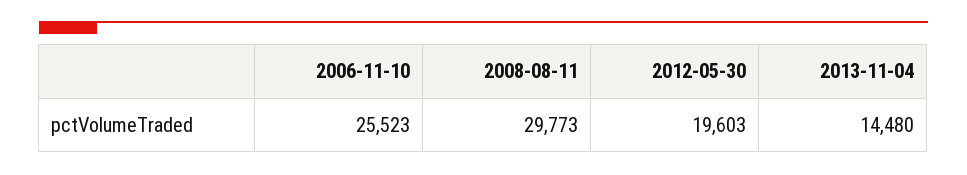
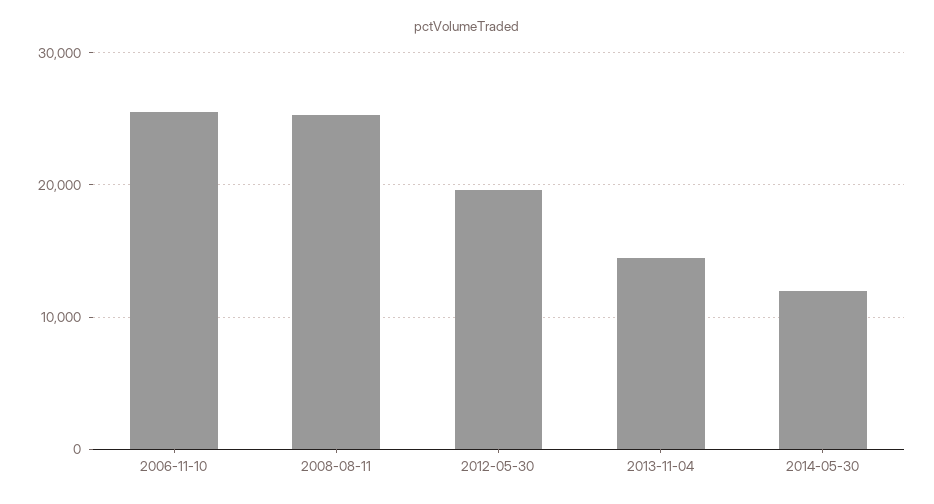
2008-08-11: 29773 -> 25000
2014-05-30: none -> 12000

